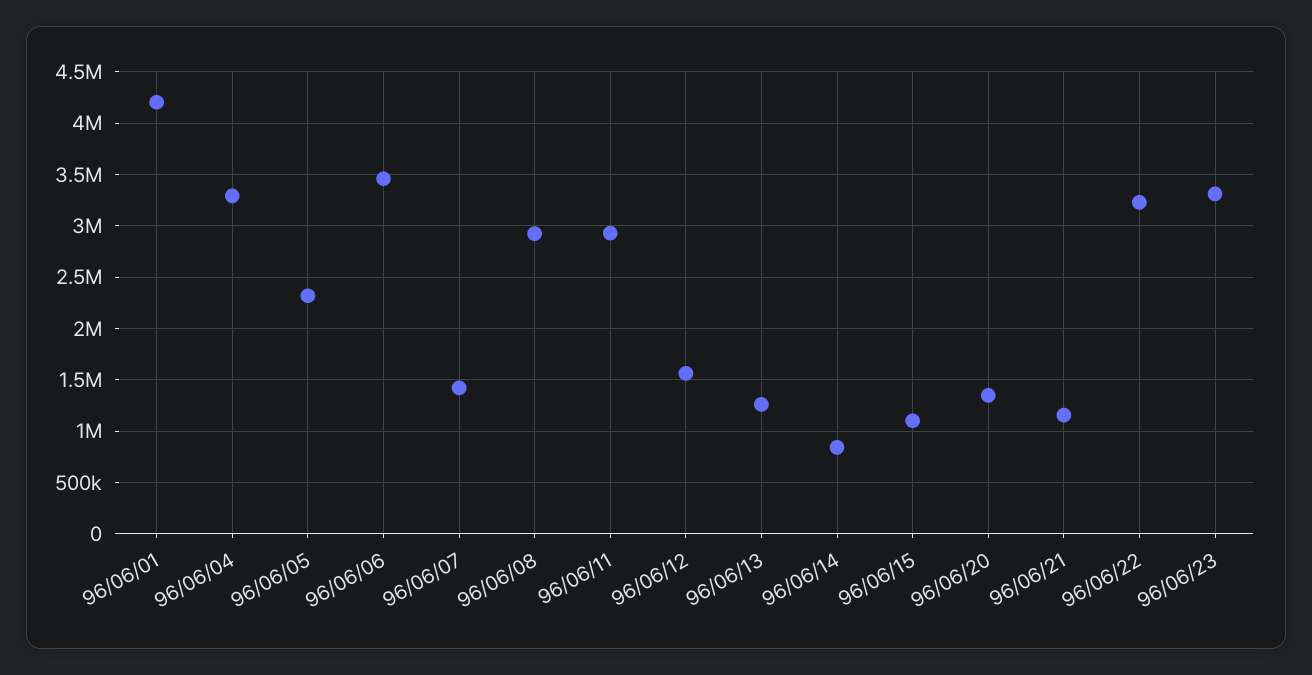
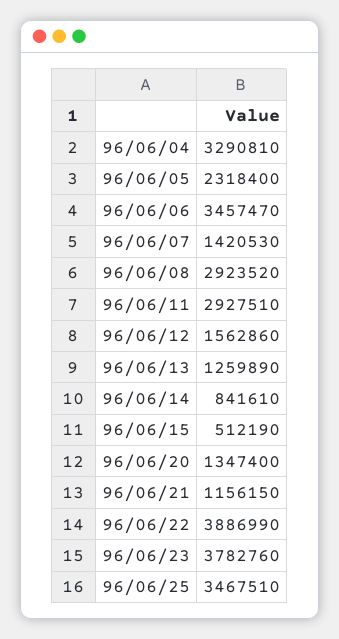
96/06/01: 4200000 -> none
96/06/15: 1100000 -> 512190
96/06/22: 3200000 -> 3886990
96/06/23: 3300000 -> 3782760
96/06/25: none -> 3467510

